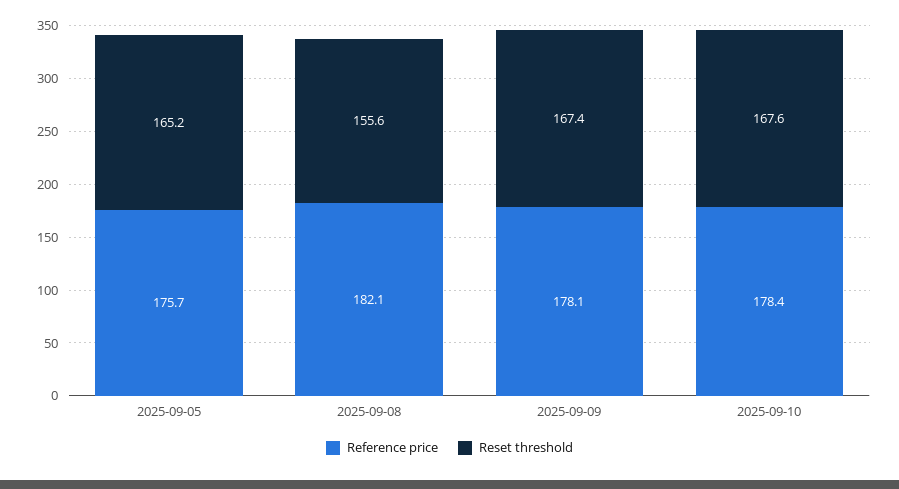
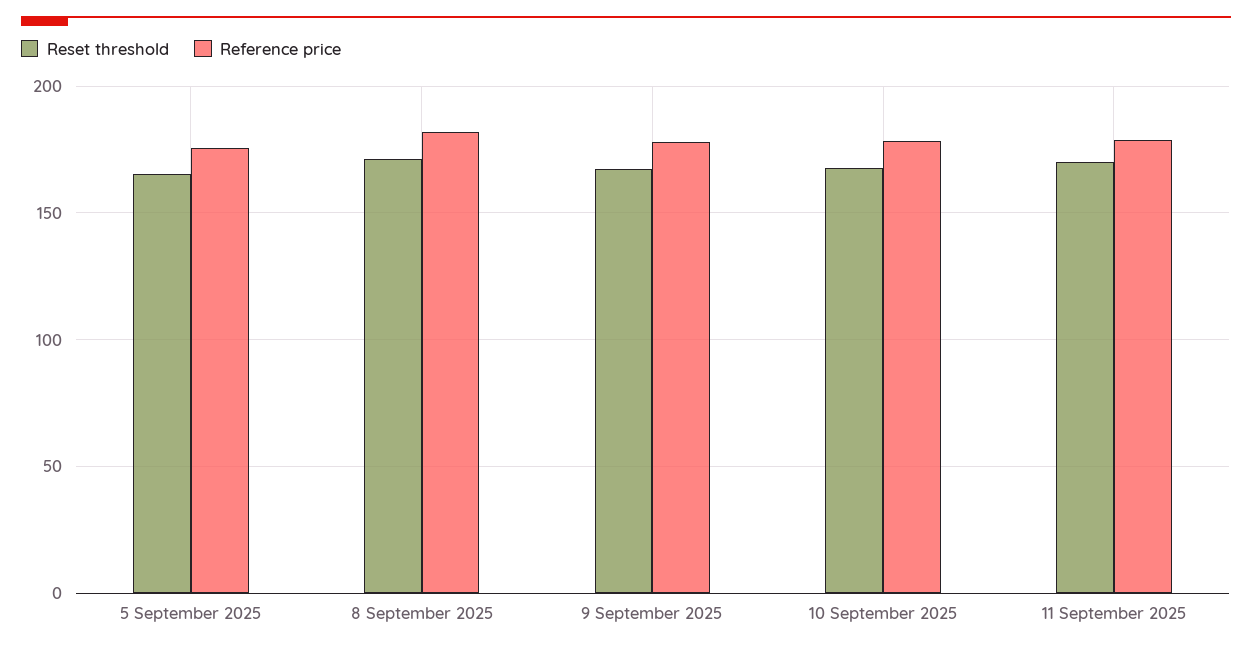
Reset threshold, 2025-09-08: 155.6 -> 170
Reset threshold, 11 September 2025: none -> 170
Reference price, 11 September 2025: none -> 180

